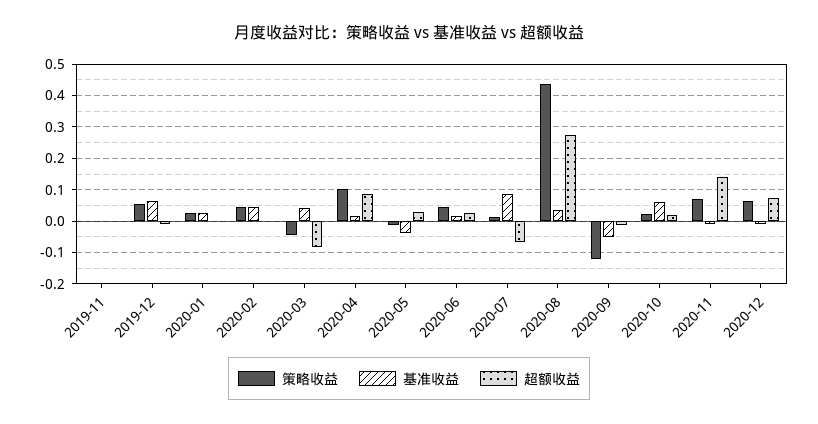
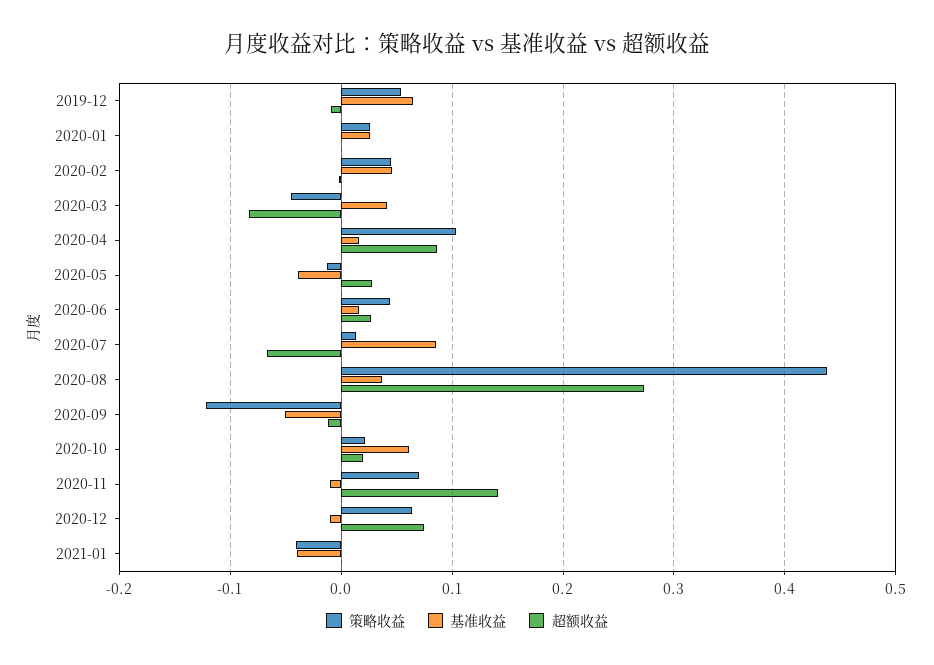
策略收益, 2019-11: 0 -> none
基准收益, 2019-11: 0 -> none
超额收益, 2019-11: 0 -> none
策略收益, 2021-01: none -> -0.04
基准收益, 2021-01: none -> -0.04
超额收益, 2021-01: none -> 0

